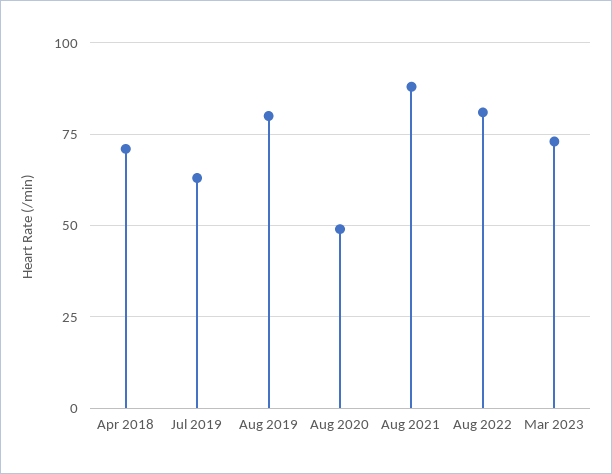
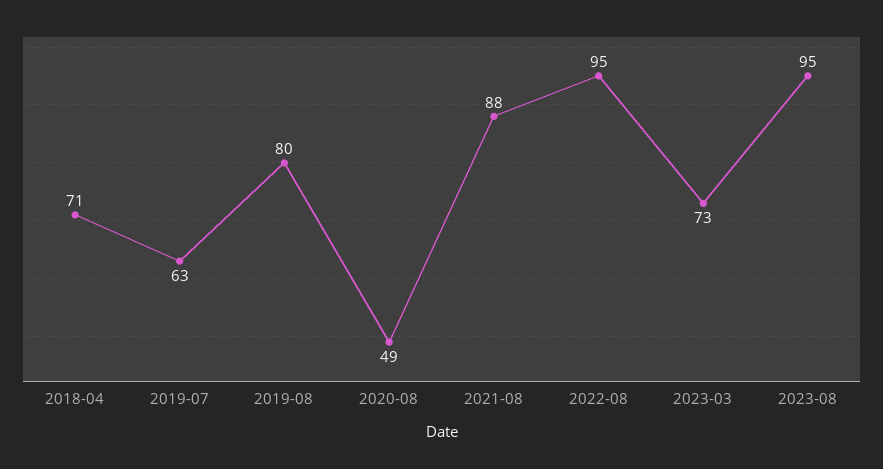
Aug 2022: 80 -> 95
2023-08: none -> 95

